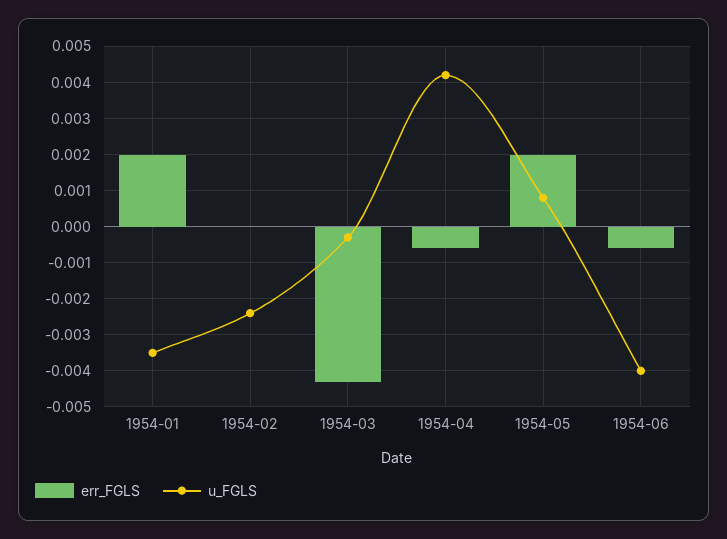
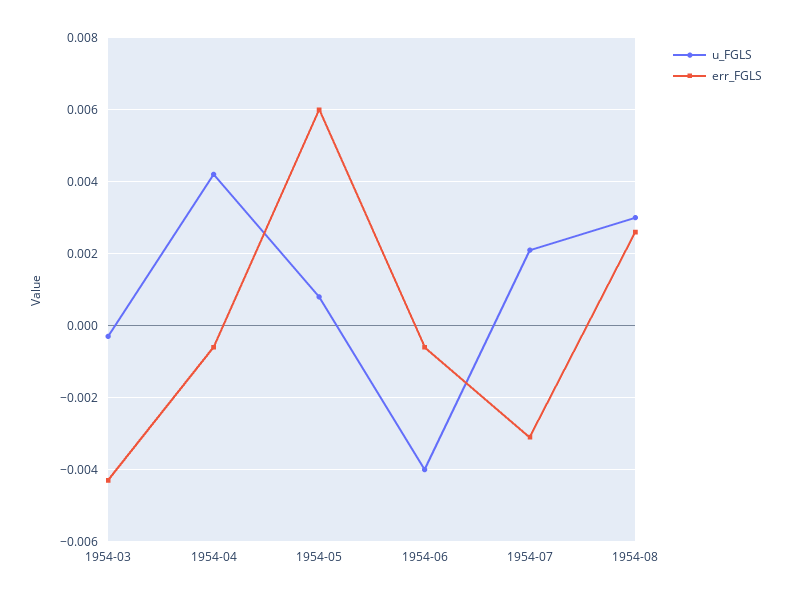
err_FGLS, 1954-01: 0.002 -> none
u_FGLS, 1954-01: -0.0035 -> none
err_FGLS, 1954-02: 0 -> none
u_FGLS, 1954-02: -0.0025 -> none
err_FGLS, 1954-05: 0.002 -> 0.006
u_FGLS, 1954-07: none -> 0.002
err_FGLS, 1954-07: none -> -0.003
u_FGLS, 1954-08: none -> 0.003
err_FGLS, 1954-08: none -> 0.0025

